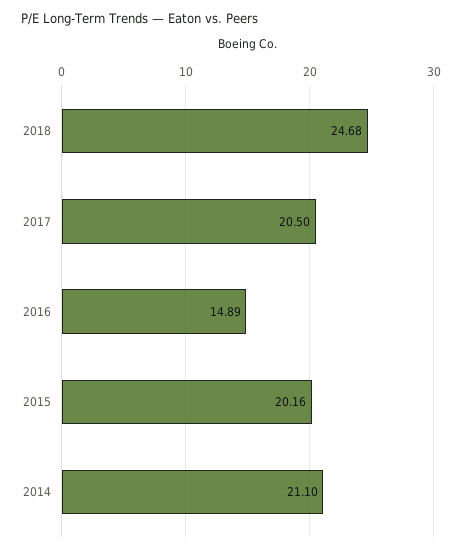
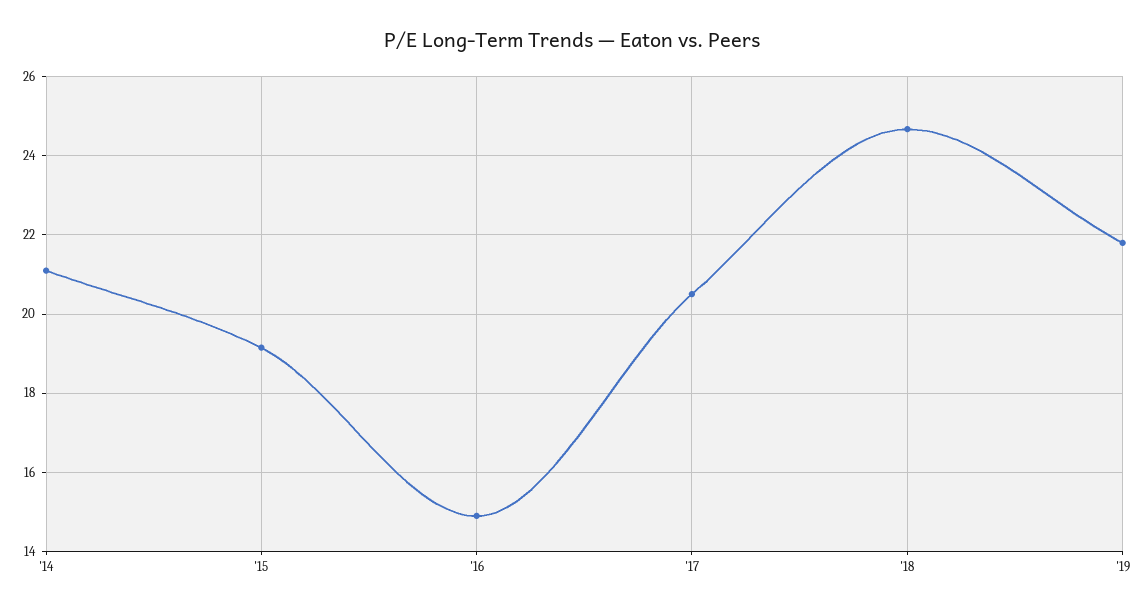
2015: 20.16 -> 19.2
'19: none -> 21.8

